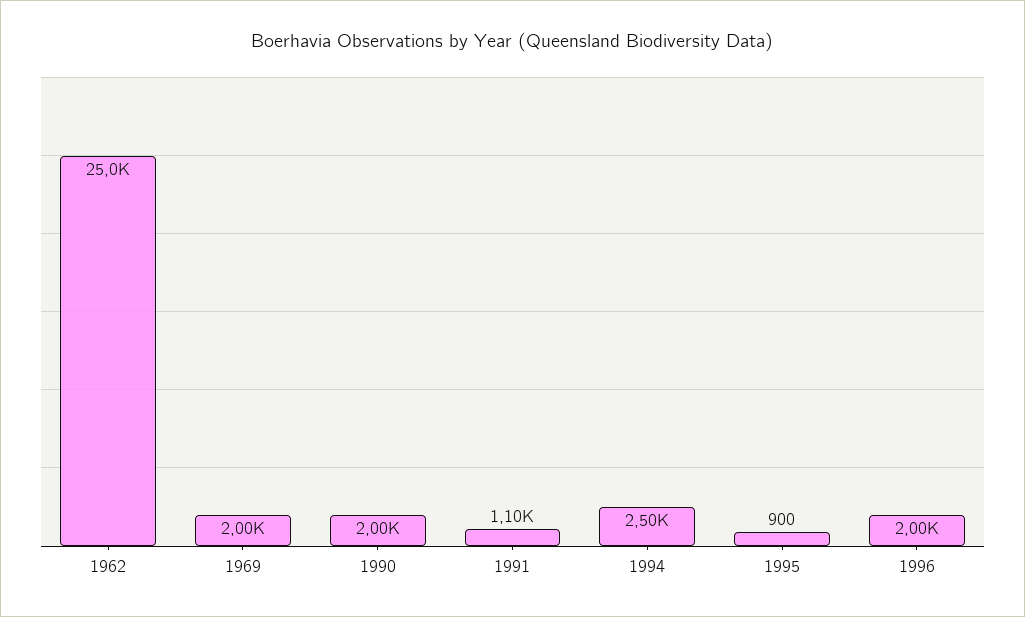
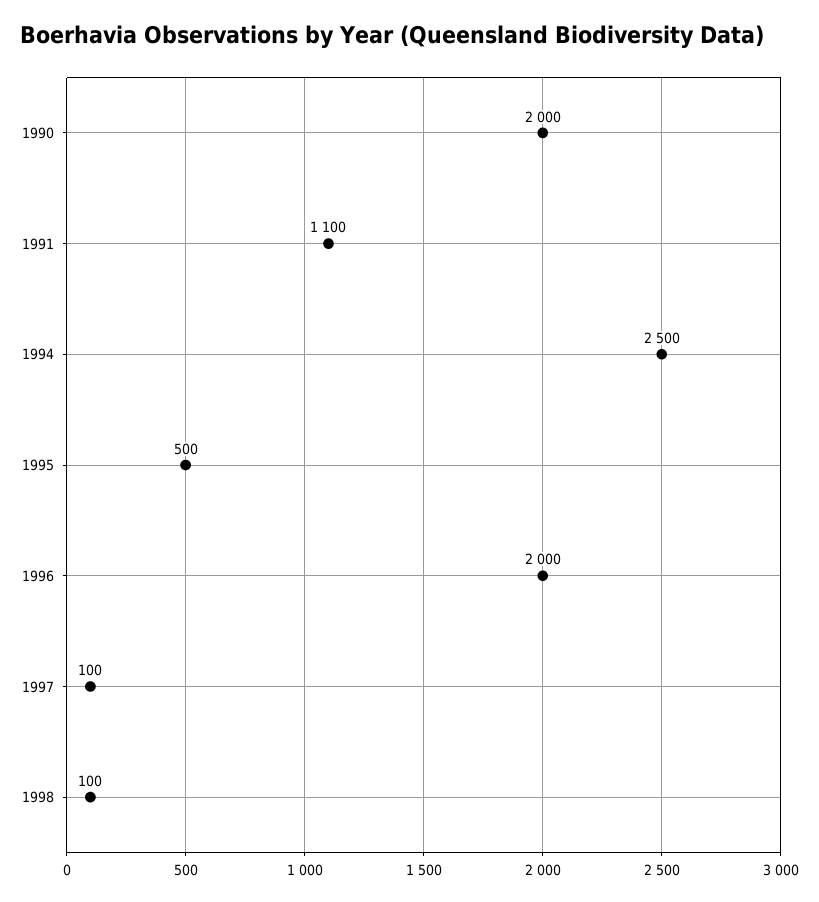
1962: 25000 -> none
1969: 2000 -> none
1995: 900 -> 500
1997: none -> 100
1998: none -> 100

